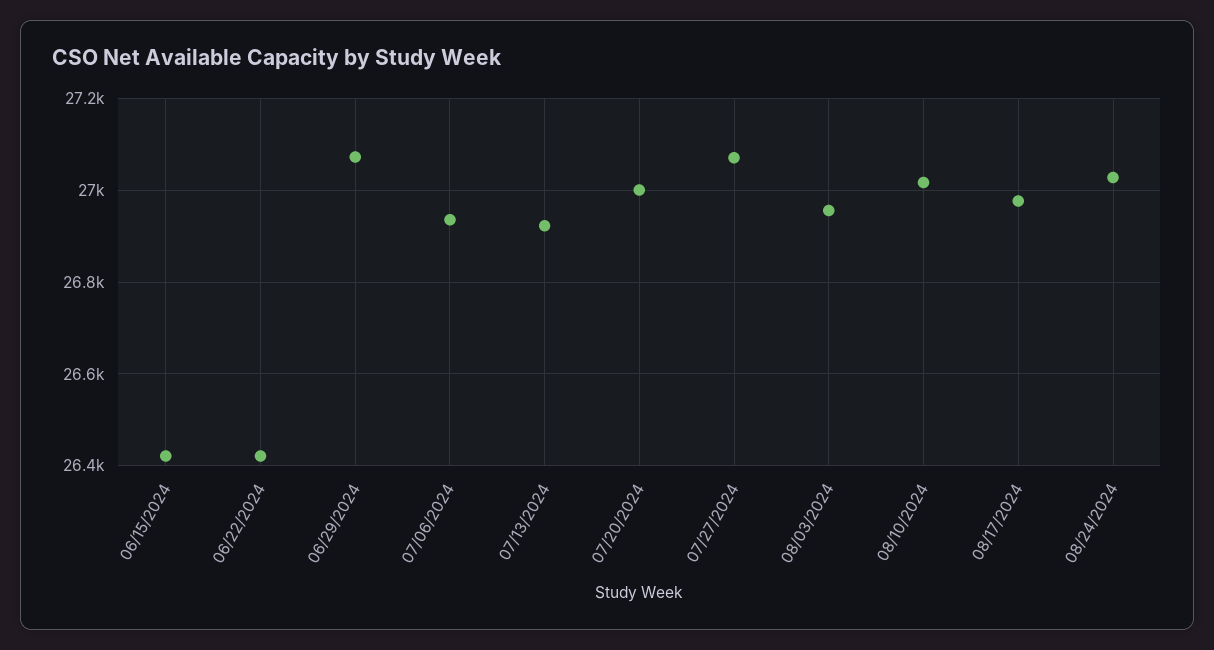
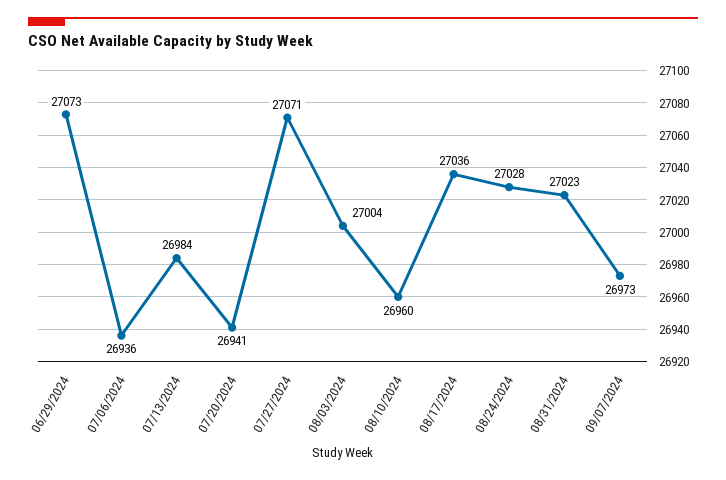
06/15/2024: 26420 -> none
06/22/2024: 26420 -> none
07/13/2024: 26920 -> 26984
07/20/2024: 27000 -> 26941
08/03/2024: 26960 -> 27004
08/10/2024: 27020 -> 26960
08/17/2024: 26980 -> 27036
08/31/2024: none -> 27023
09/07/2024: none -> 26973

